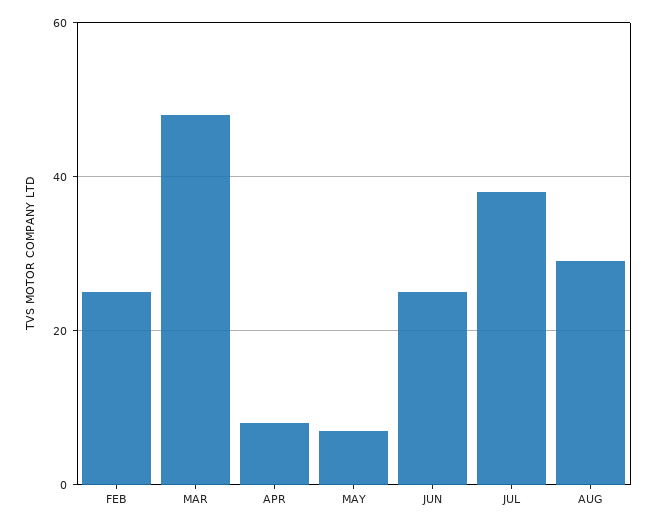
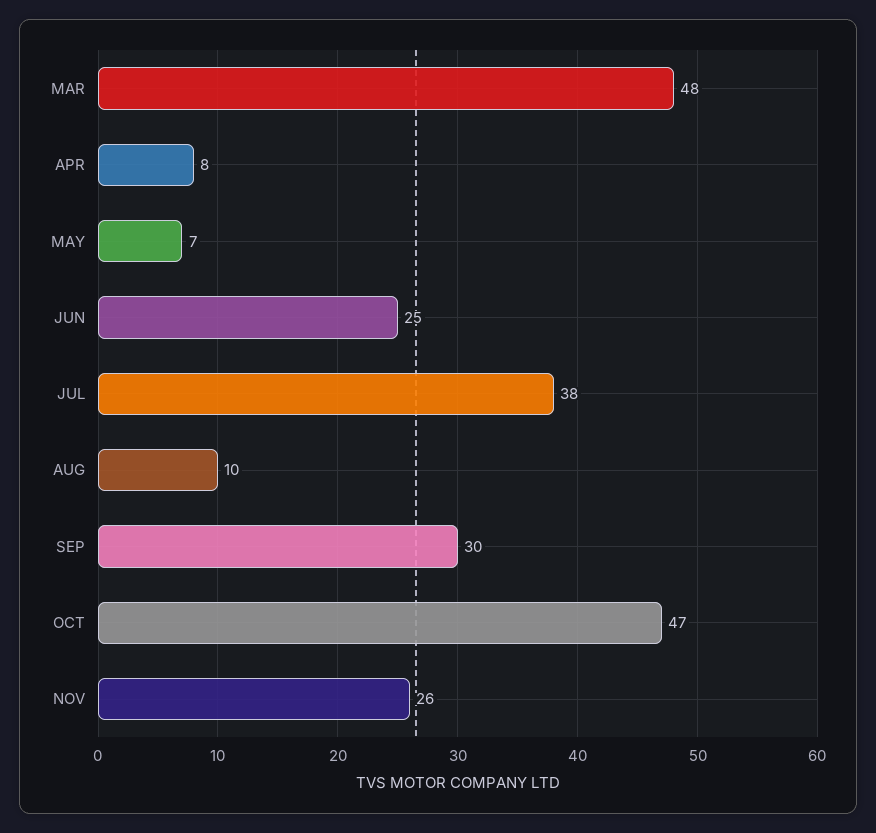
FEB: 25 -> none
AUG: 30 -> 10
SEP: none -> 30
OCT: none -> 47
NOV: none -> 26

